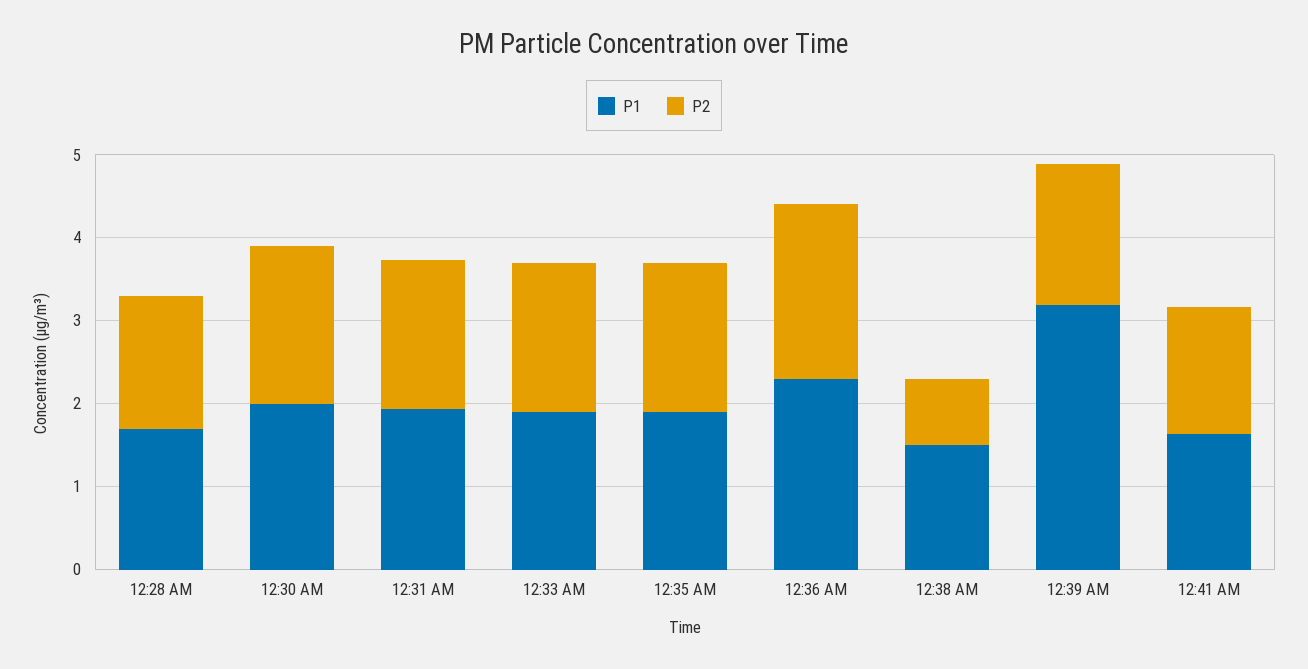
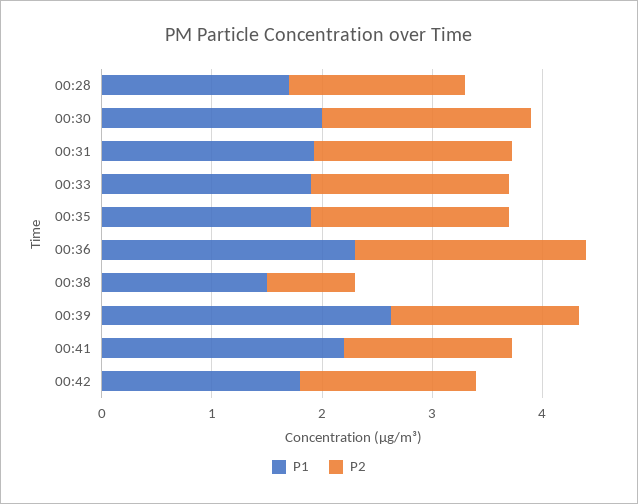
P1, 12:39 AM: 3.2 -> 2.6
P1, 12:41 AM: 1.6 -> 2.2
P1, 00:42: none -> 1.8
P2, 00:42: none -> 1.6

